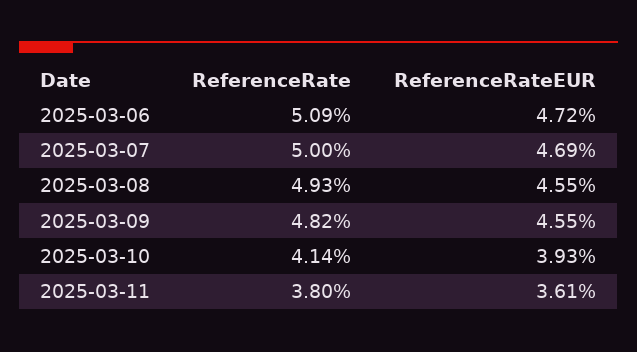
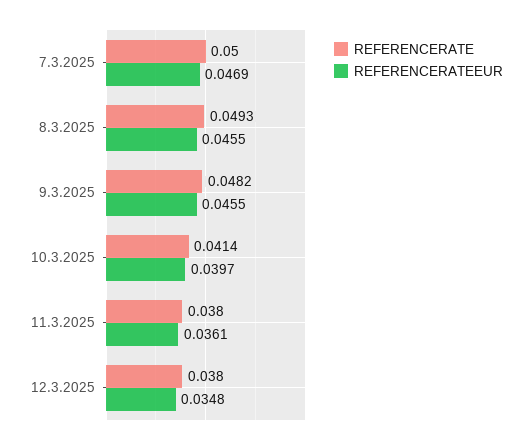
ReferenceRate, 2025-03-06: 0.0509 -> none
ReferenceRateEUR, 2025-03-06: 0.0472 -> none
ReferenceRateEUR, 2025-03-10: 0.0393 -> 0.0397
ReferenceRate, 12.3.2025: none -> 0.038
ReferenceRateEUR, 12.3.2025: none -> 0.0348

